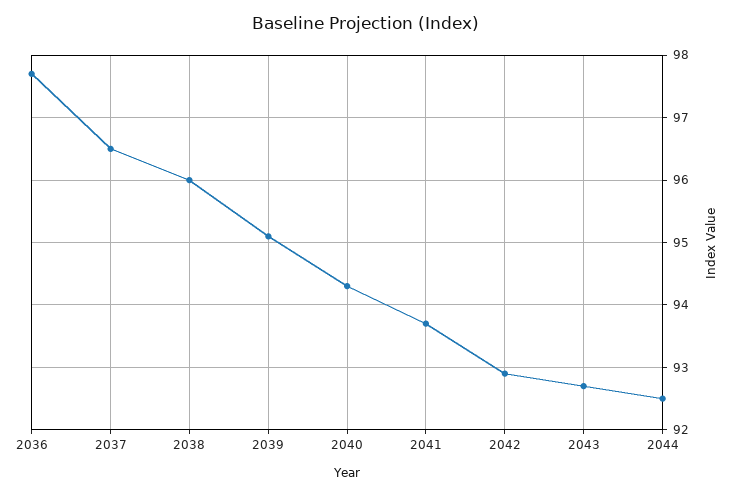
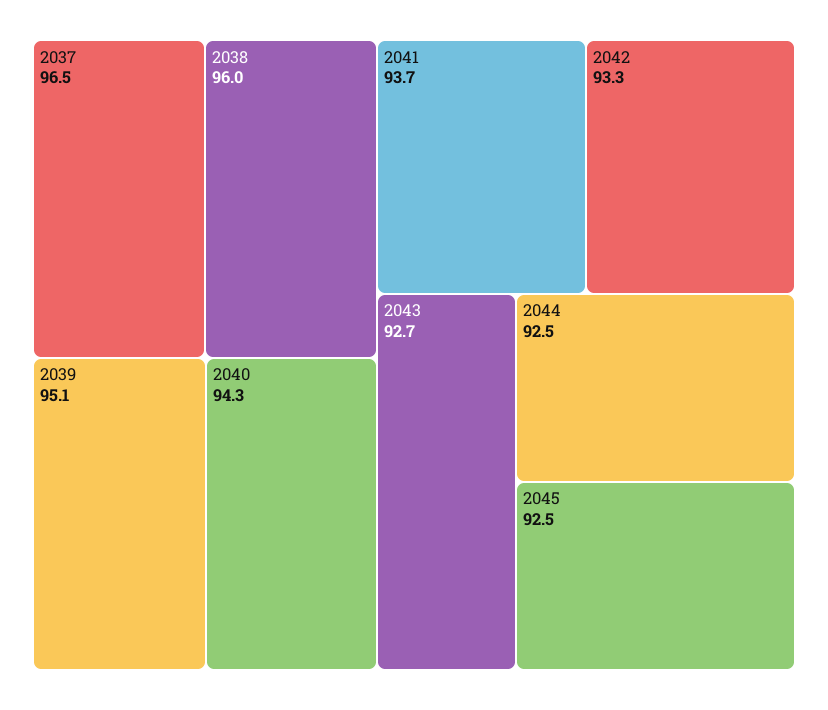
2036: 97.7 -> none
2042: 92.9 -> 93.3
2045: none -> 92.5

